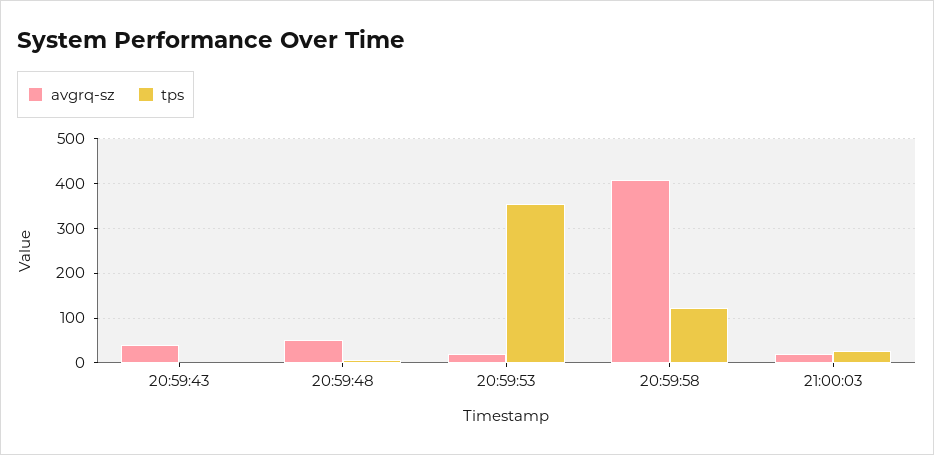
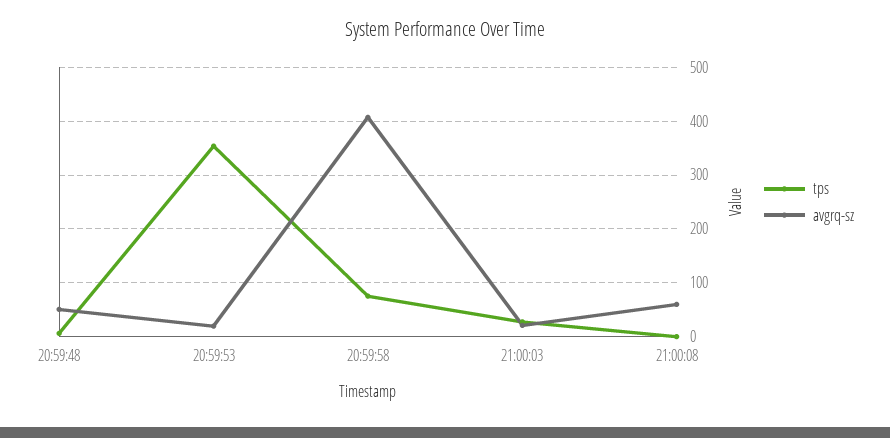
avgrq-sz, 20:59:43: 40 -> none
tps, 20:59:43: 0 -> none
tps, 20:59:58: 120 -> 80
tps, 21:00:08: none -> 0
avgrq-sz, 21:00:08: none -> 60

